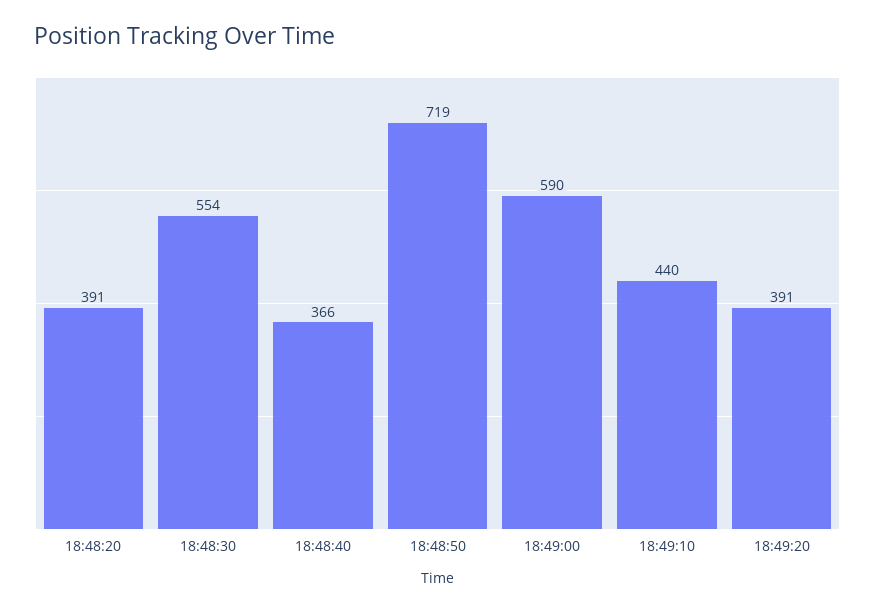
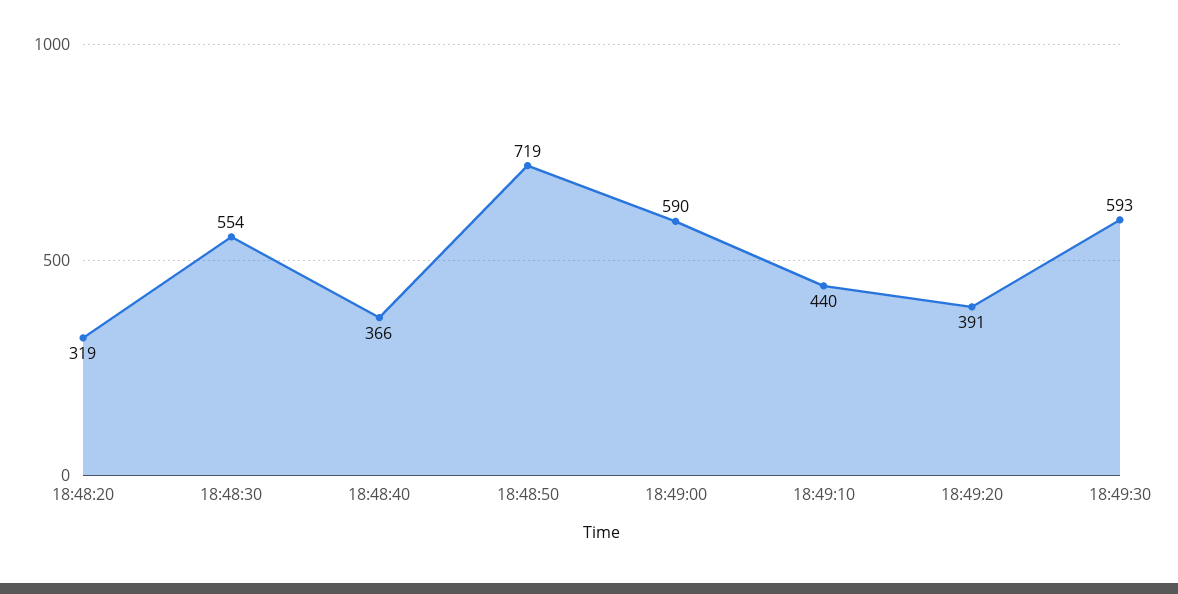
18:48:20: 391 -> 319
18:49:30: none -> 593

